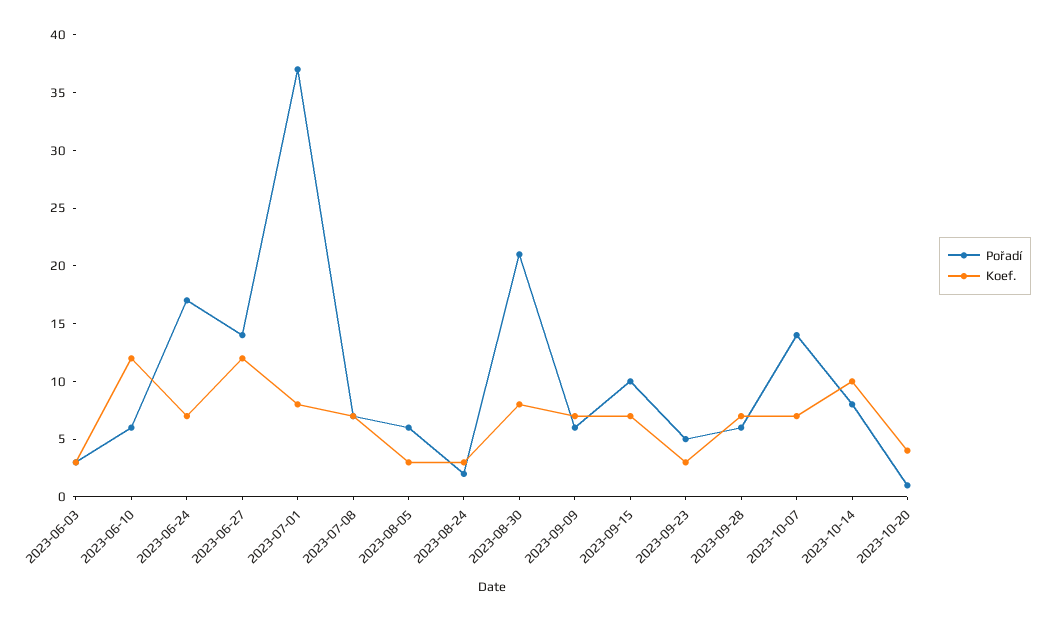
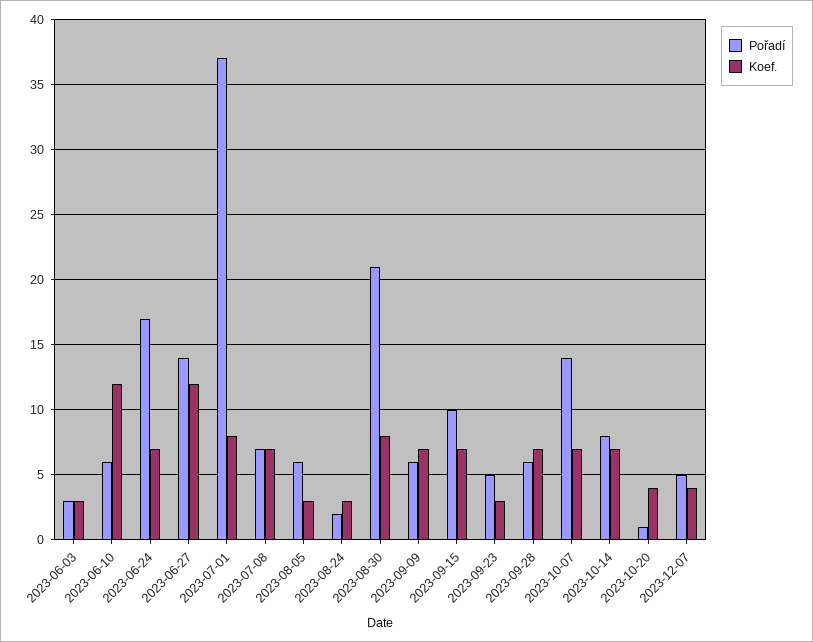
Koef., 2023-10-14: 10 -> 7
Pořadí, 2023-12-07: none -> 5
Koef., 2023-12-07: none -> 4

